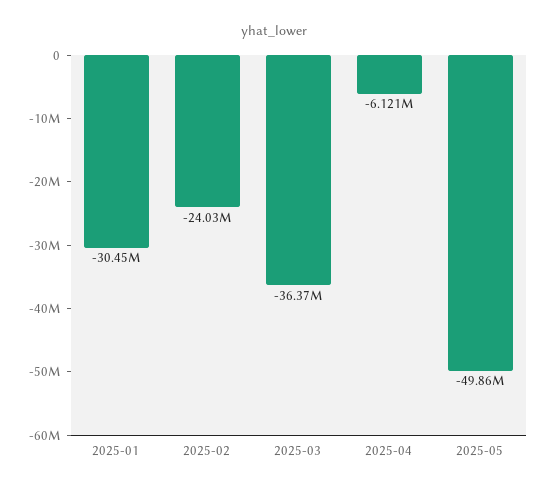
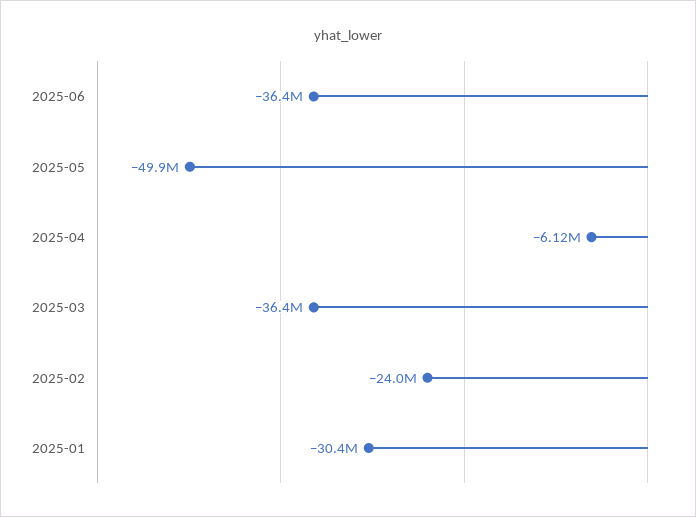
2025-06: none -> -36400000

